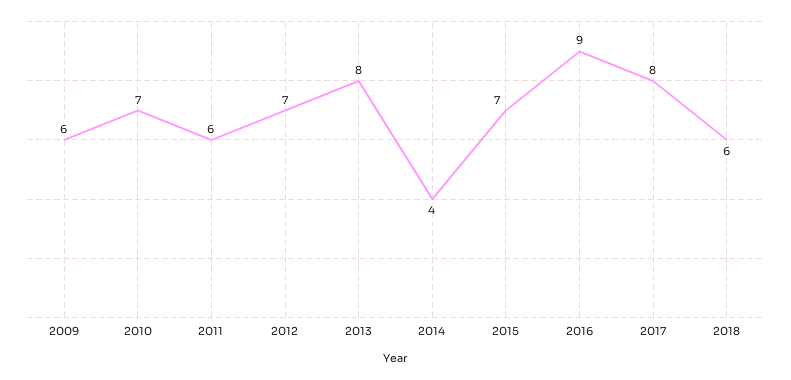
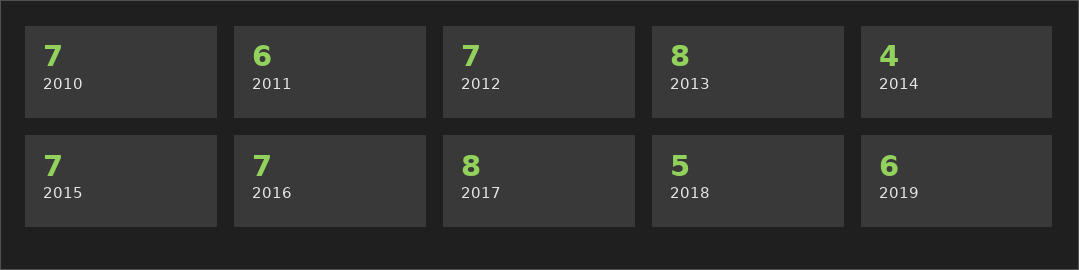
2009: 6 -> none
2016: 9 -> 7
2018: 6 -> 5
2019: none -> 6

